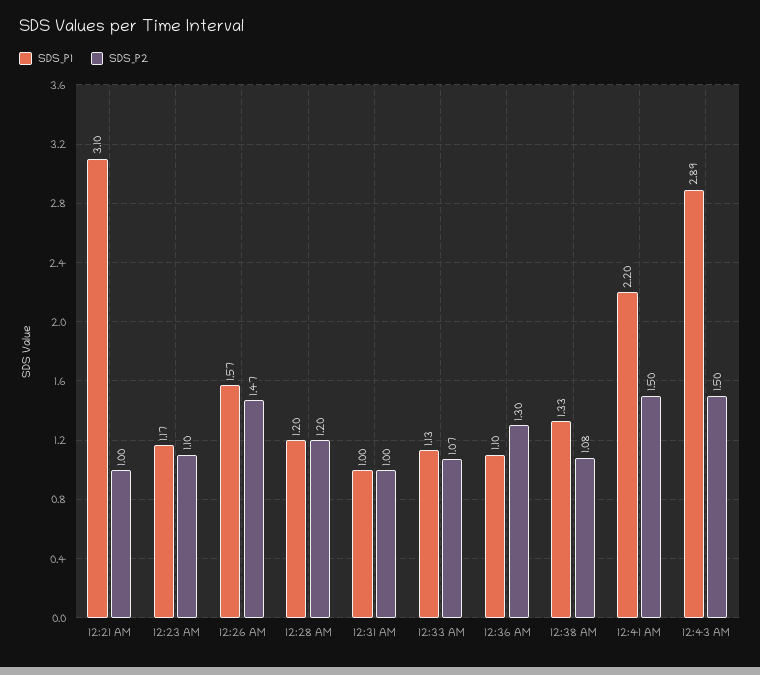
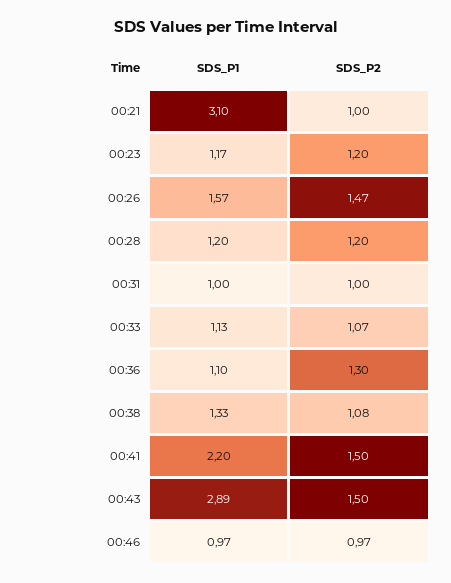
SDS_P2, 12:23 AM: 1.1 -> 1.2
SDS_P1, 00:46: none -> 0.97
SDS_P2, 00:46: none -> 0.97

